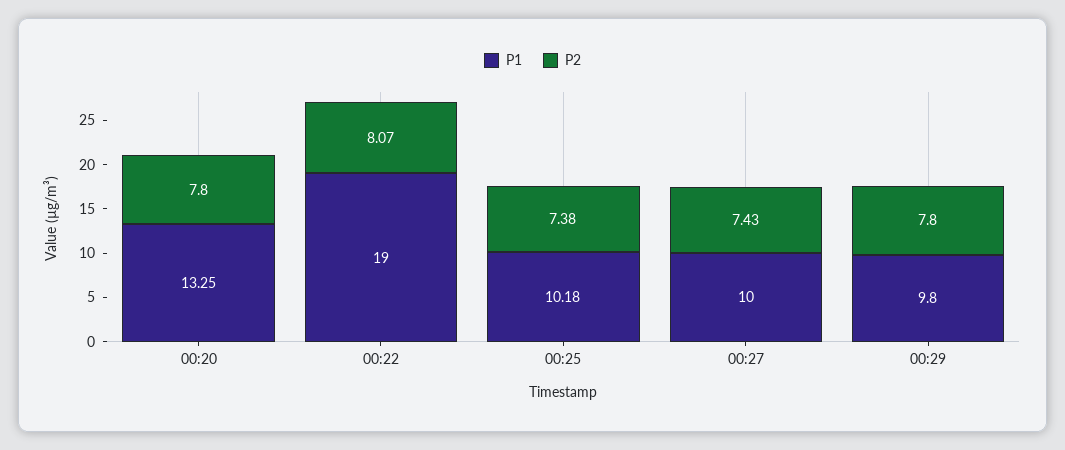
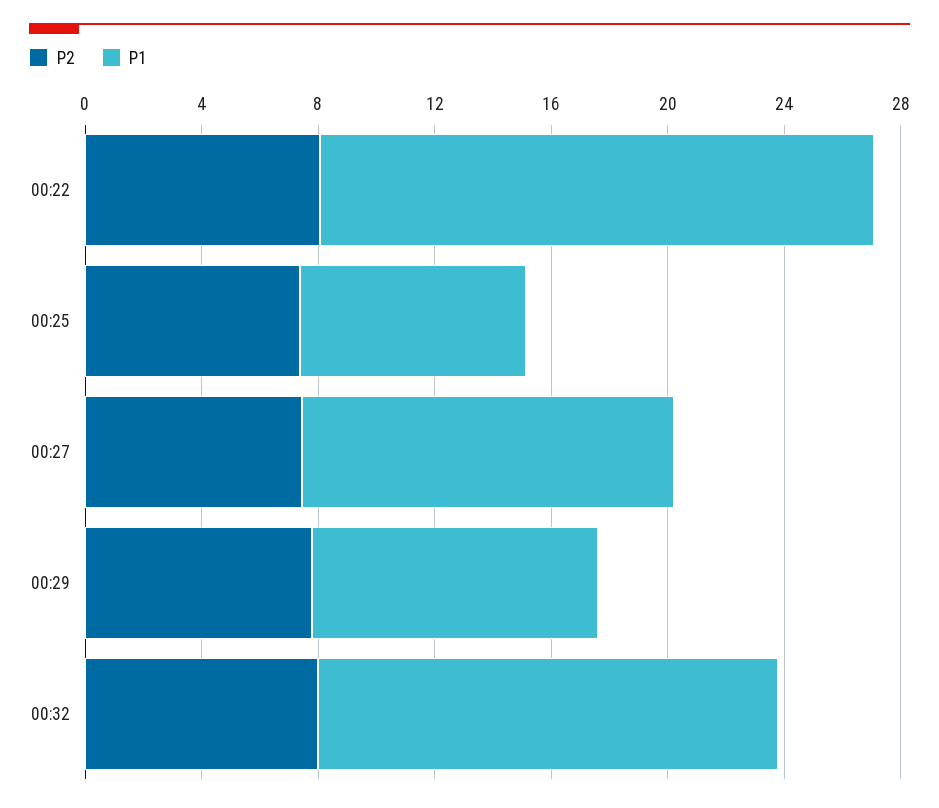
P1, 00:20: 13.25 -> none
P2, 00:20: 7.8 -> none
P1, 00:25: 10.18 -> 8
P1, 00:27: 10 -> 13
P2, 00:32: none -> 8
P1, 00:32: none -> 16

